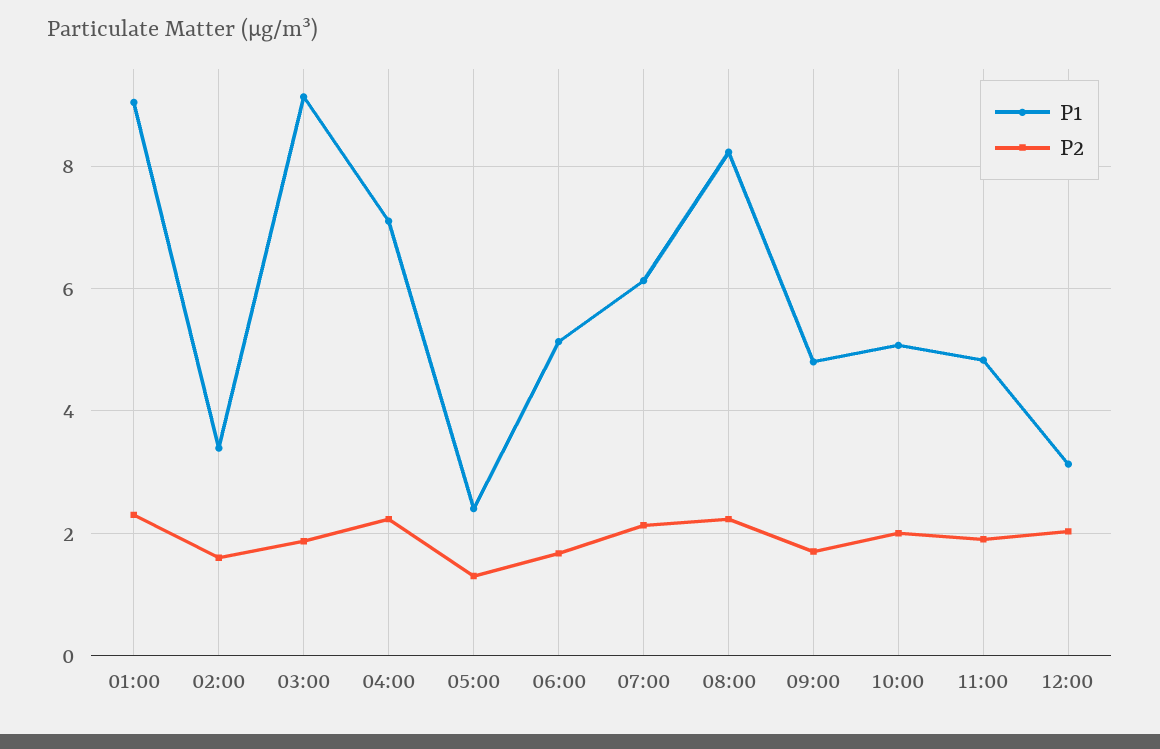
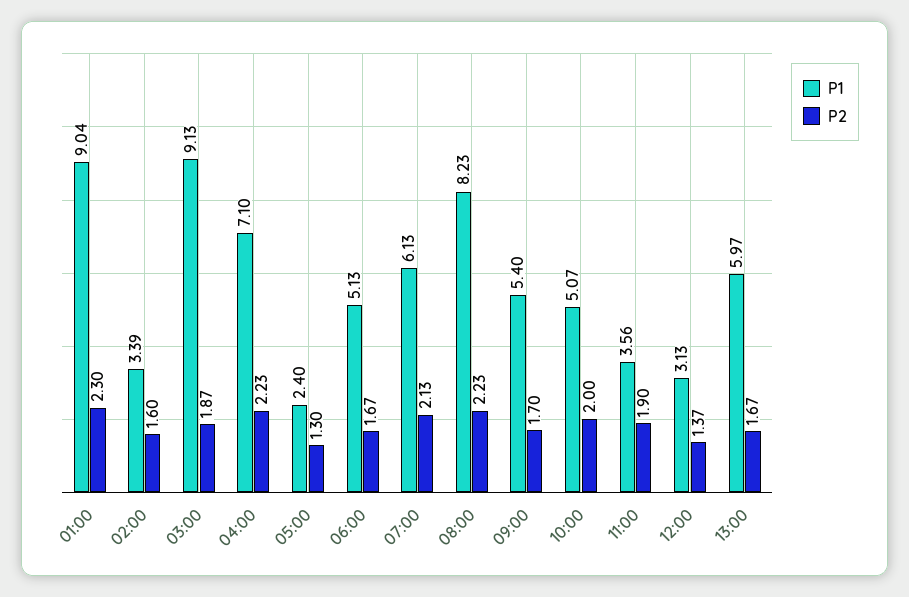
P1, 09:00: 4.8 -> 5.4
P1, 11:00: 4.8 -> 3.56
P2, 12:00: 2 -> 1.37
P1, 13:00: none -> 5.97
P2, 13:00: none -> 1.67

